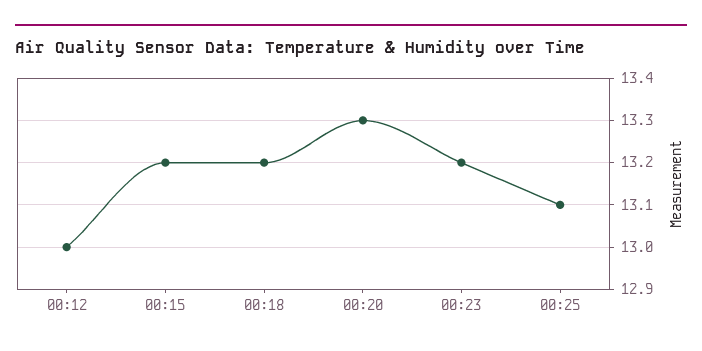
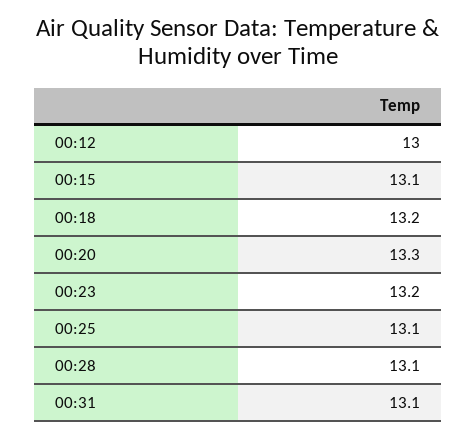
00:15: 13.2 -> 13.1
00:28: none -> 13.1
00:31: none -> 13.1

